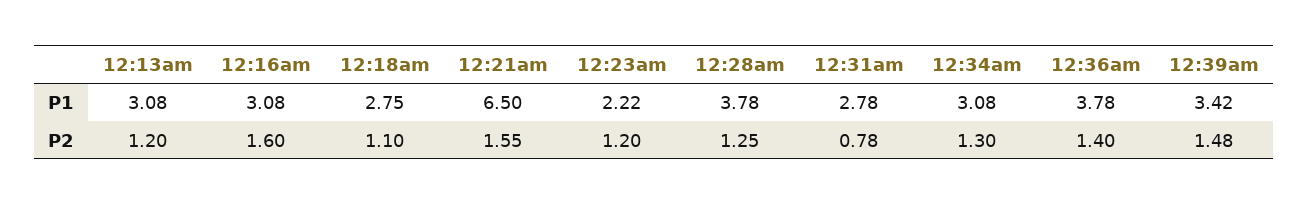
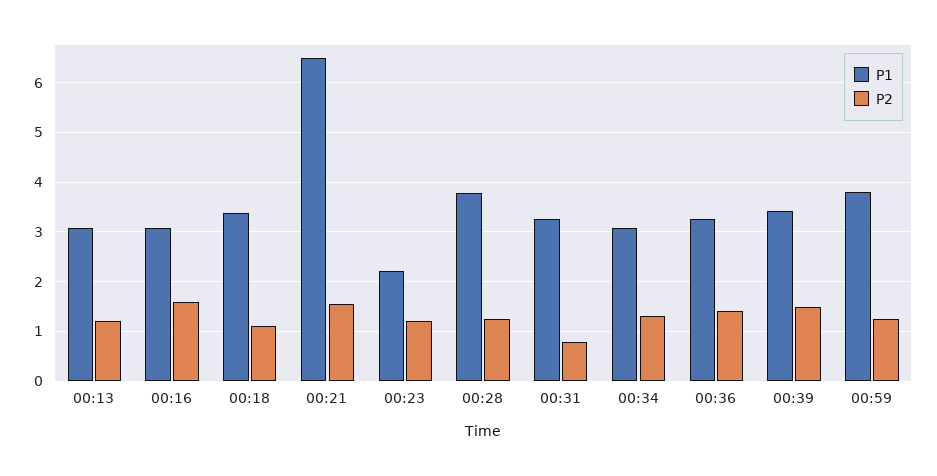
P1, 12:18am: 2.75 -> 3.4
P1, 12:31am: 2.78 -> 3.2
P1, 12:36am: 3.78 -> 3.2
P1, 00:59: none -> 3.8
P2, 00:59: none -> 1.2

